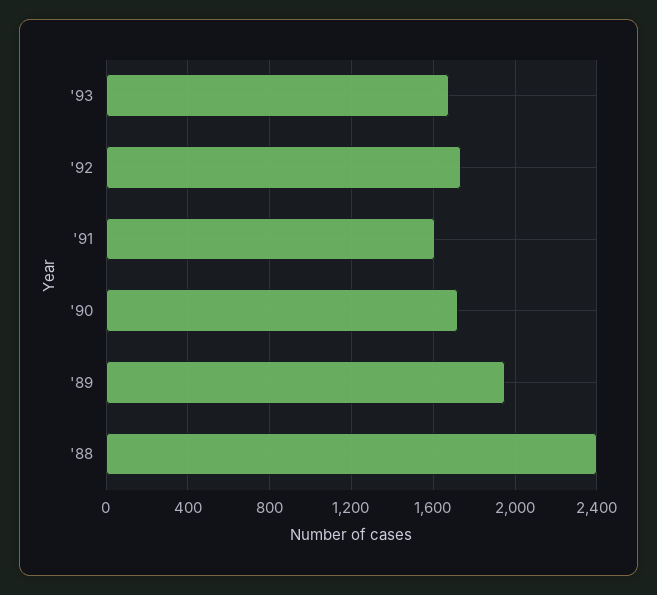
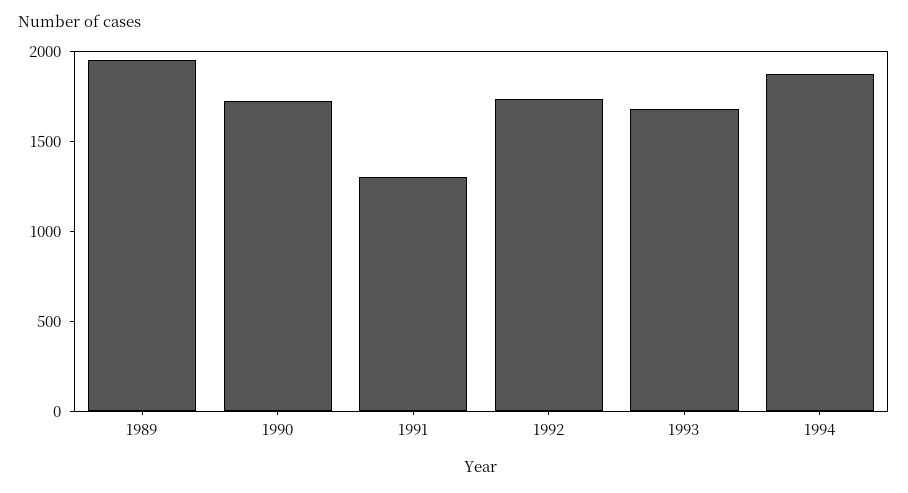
'91: 1600 -> 1300
'88: 2400 -> none
1994: none -> 1900

